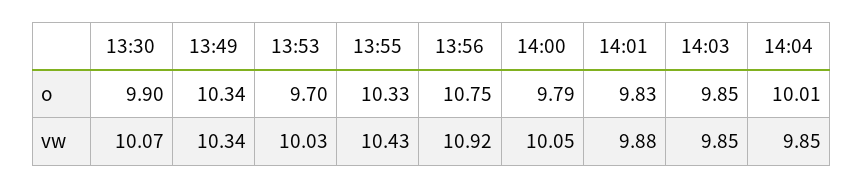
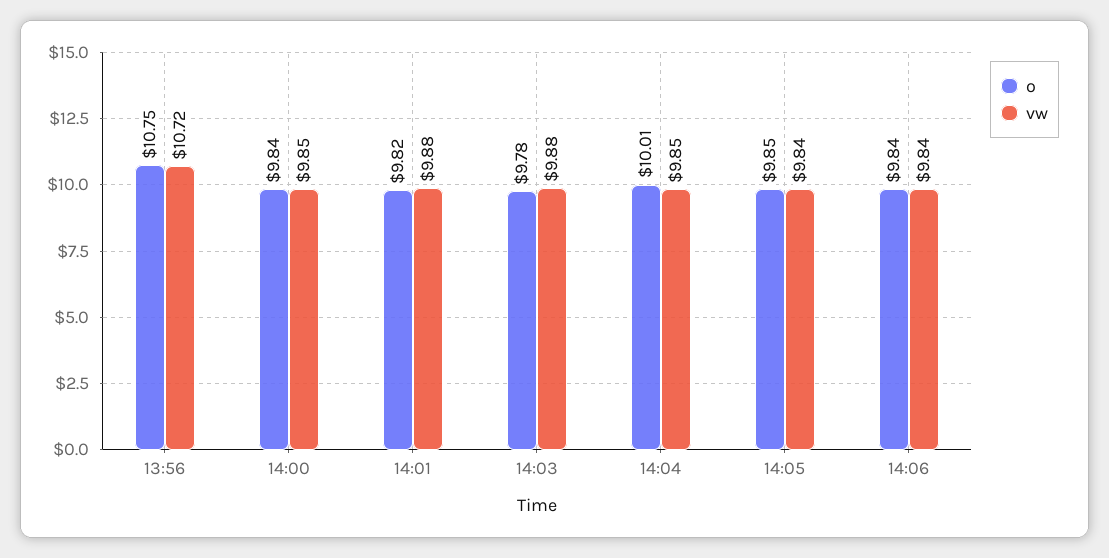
o, 13:30: 9.9 -> none
o, 13:49: 10.34 -> none
o, 13:53: 9.7 -> none
o, 13:55: 10.33 -> none
o, 14:00: 9.79 -> 9.84
o, 14:01: 9.83 -> 9.82
o, 14:03: 9.85 -> 9.78
vw, 13:30: 10.07 -> none
vw, 13:49: 10.34 -> none
vw, 13:53: 10.03 -> none
vw, 13:55: 10.43 -> none
vw, 13:56: 10.92 -> 10.72
vw, 14:00: 10.05 -> 9.85
vw, 14:03: 9.85 -> 9.88
o, 14:05: none -> 9.85
vw, 14:05: none -> 9.84
o, 14:06: none -> 9.84
vw, 14:06: none -> 9.84

